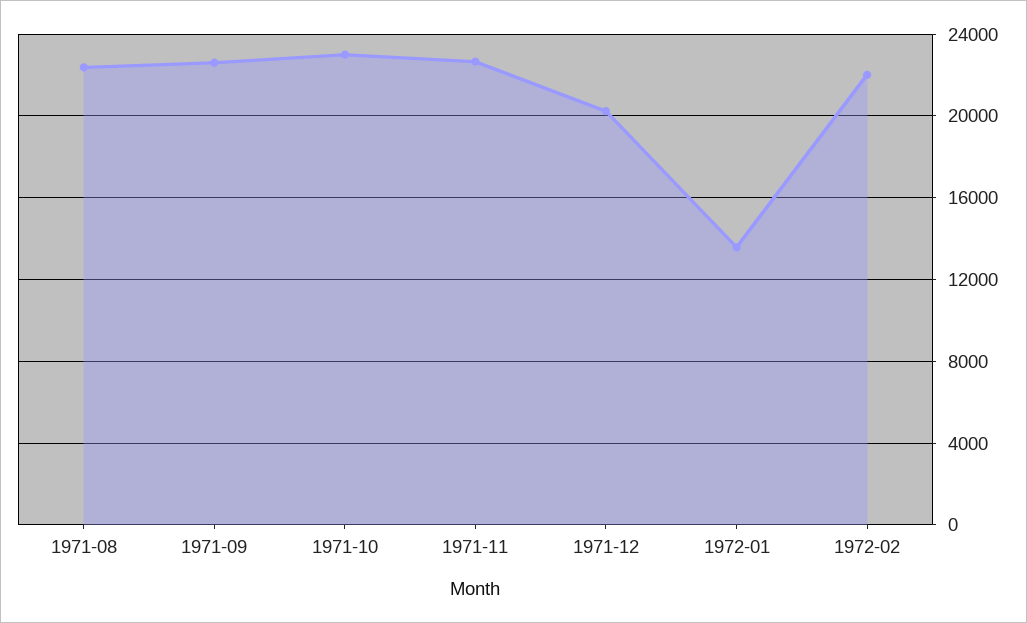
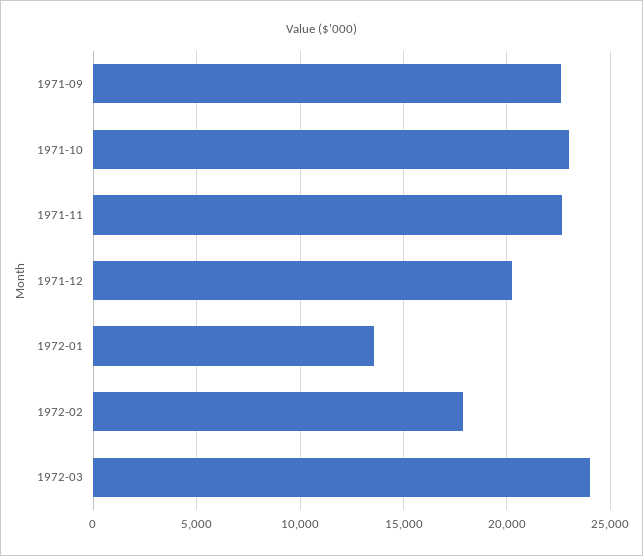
1971-08: 22500 -> none
1972-02: 22000 -> 18000
1972-03: none -> 24000

